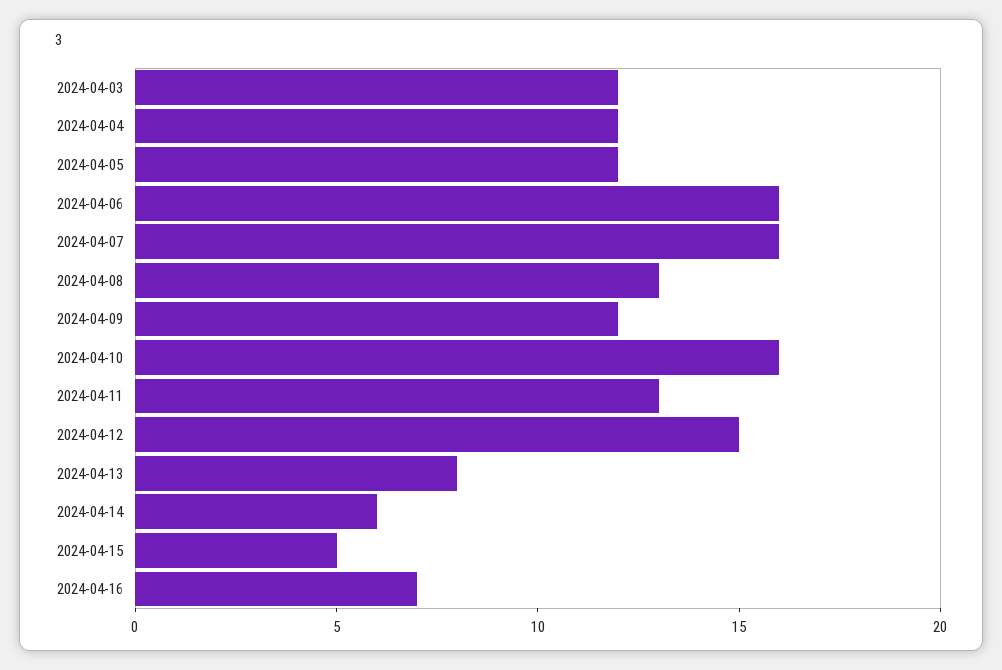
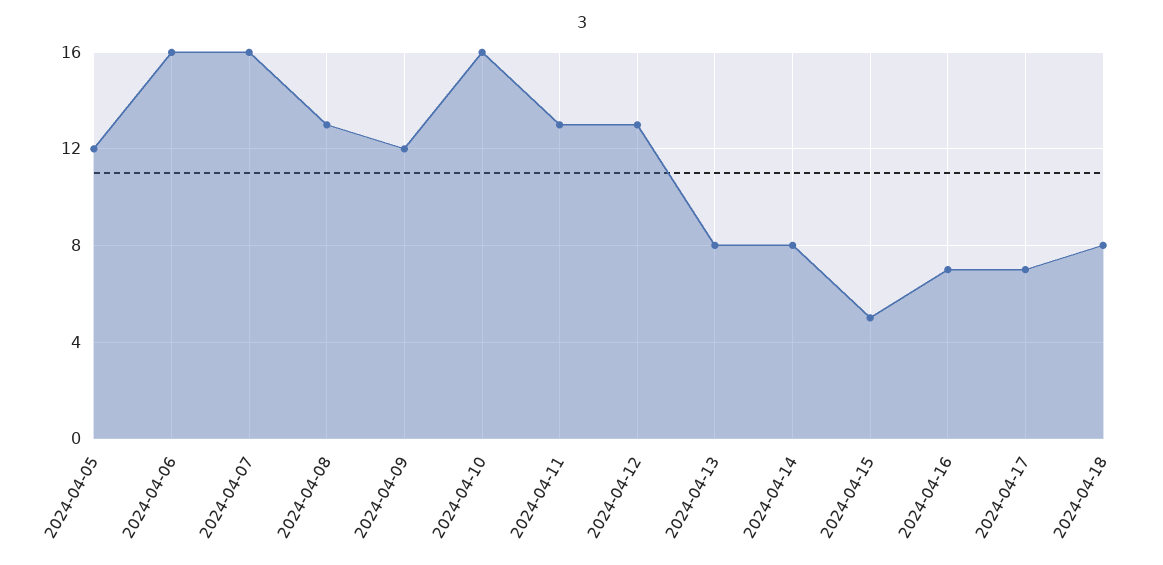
2024-04-03: 12 -> none
2024-04-04: 12 -> none
2024-04-12: 15 -> 13
2024-04-14: 6 -> 8
2024-04-17: none -> 7
2024-04-18: none -> 8

